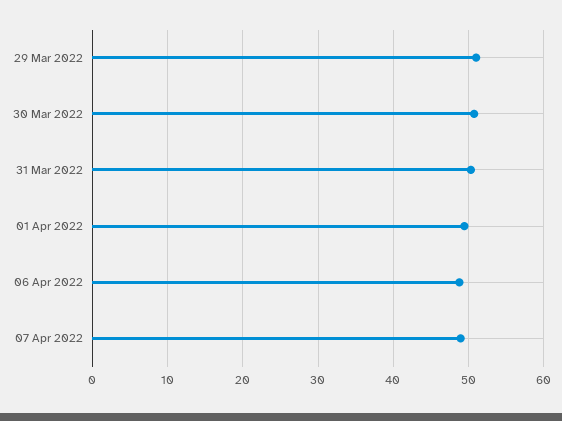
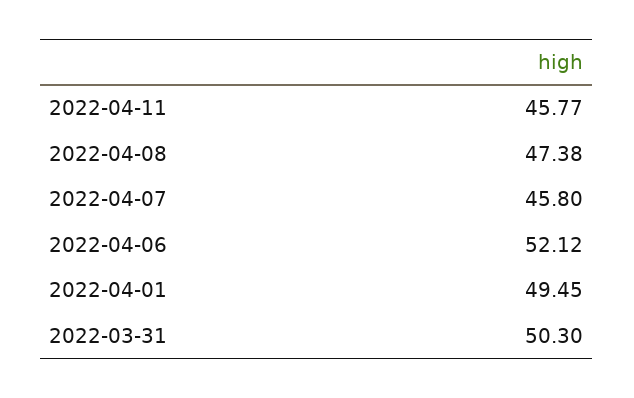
29 Mar 2022: 51 -> none
30 Mar 2022: 51 -> none
06 Apr 2022: 49 -> 52.12
07 Apr 2022: 49 -> 45.8
2022-04-11: none -> 45.77
2022-04-08: none -> 47.38

